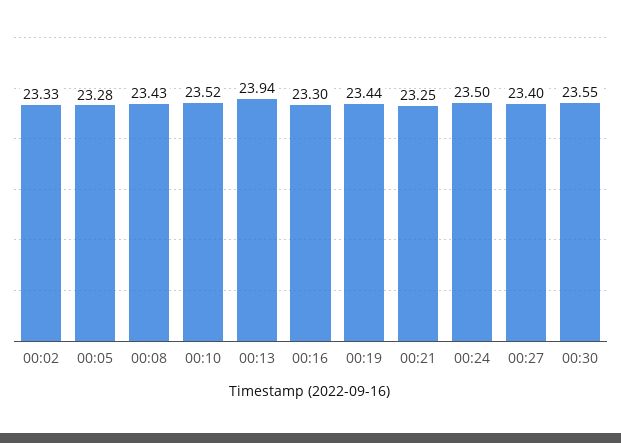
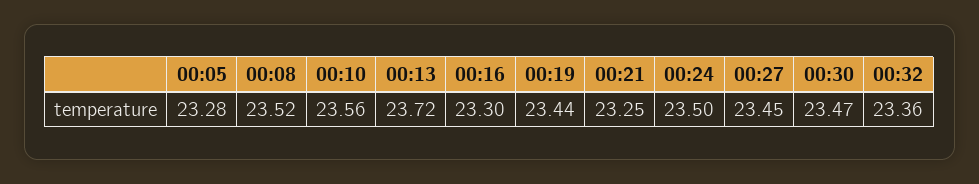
00:02: 23.33 -> none
00:08: 23.43 -> 23.52
00:10: 23.52 -> 23.56
00:13: 23.94 -> 23.72
00:27: 23.4 -> 23.45
00:30: 23.55 -> 23.47
00:32: none -> 23.36

